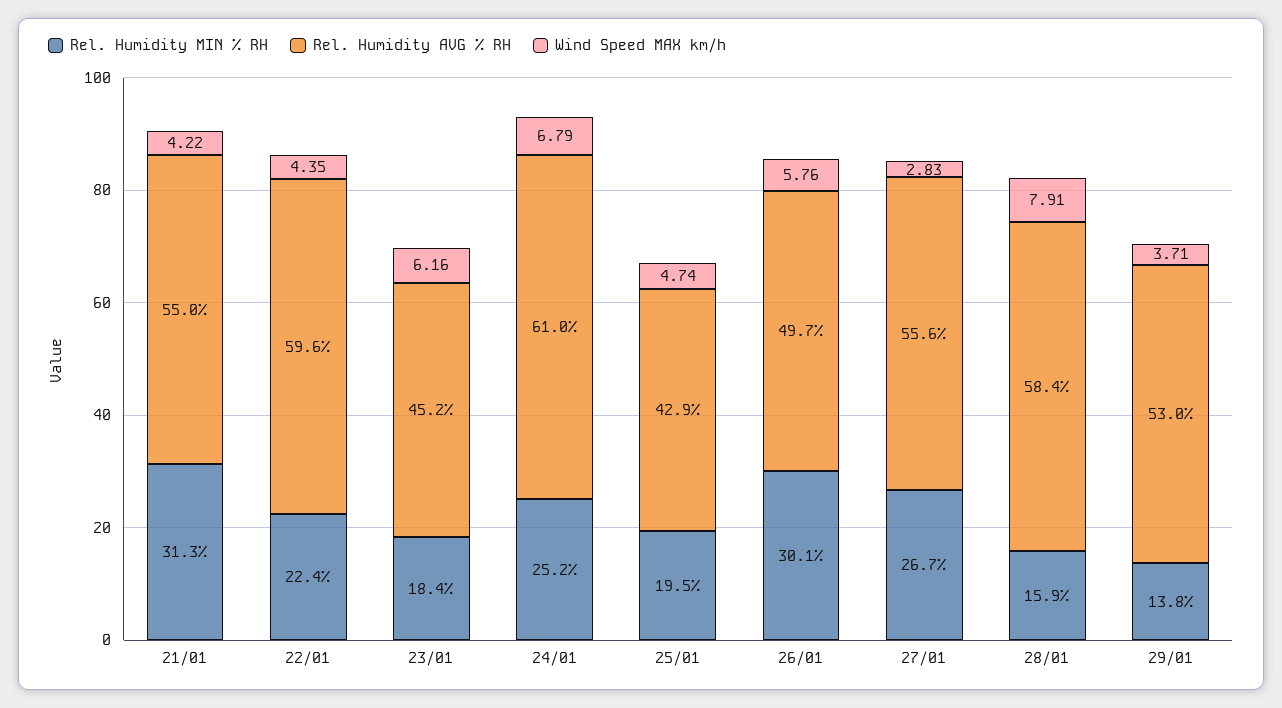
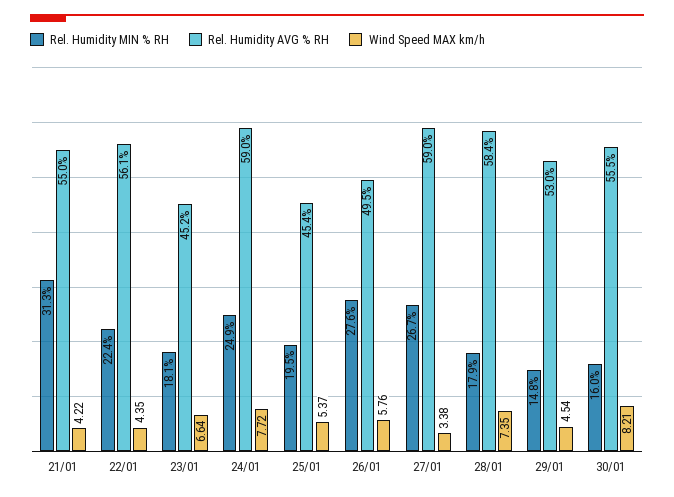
Rel. Humidity AVG % RH, 22/01: 59.6 -> 56.1
Rel. Humidity MIN % RH, 23/01: 18.4 -> 18.1
Wind Speed MAX km/h, 23/01: 6.16 -> 6.64
Rel. Humidity MIN % RH, 24/01: 25.2 -> 24.9
Rel. Humidity AVG % RH, 24/01: 61 -> 59
Wind Speed MAX km/h, 24/01: 6.79 -> 7.72
Rel. Humidity AVG % RH, 25/01: 42.9 -> 45.4
Wind Speed MAX km/h, 25/01: 4.74 -> 5.37
Rel. Humidity MIN % RH, 26/01: 30.1 -> 27.6
Rel. Humidity AVG % RH, 26/01: 49.7 -> 49.5
Rel. Humidity AVG % RH, 27/01: 55.6 -> 59
Wind Speed MAX km/h, 27/01: 2.83 -> 3.38
Rel. Humidity MIN % RH, 28/01: 15.9 -> 17.9
Wind Speed MAX km/h, 28/01: 7.91 -> 7.35
Rel. Humidity MIN % RH, 29/01: 13.8 -> 14.8
Wind Speed MAX km/h, 29/01: 3.71 -> 4.54
Rel. Humidity MIN % RH, 30/01: none -> 16
Rel. Humidity AVG % RH, 30/01: none -> 55.5
Wind Speed MAX km/h, 30/01: none -> 8.21

